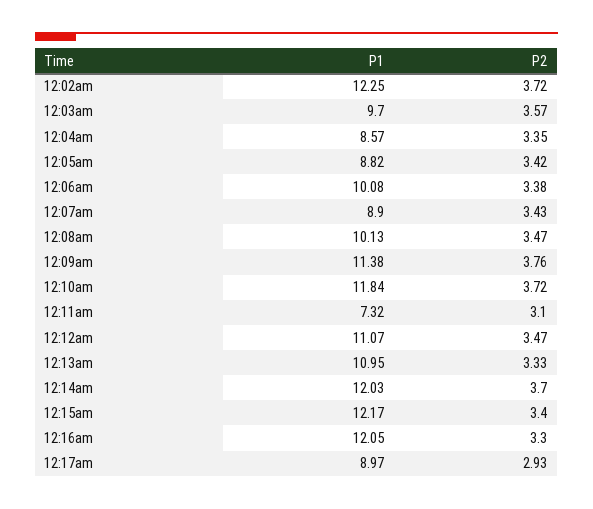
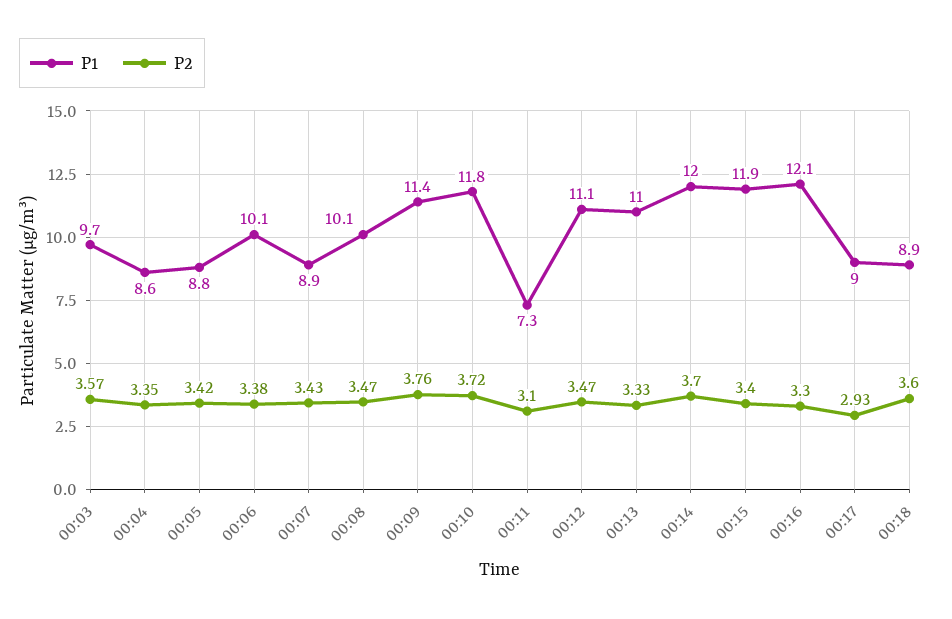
P1, 12:02am: 12.25 -> none
P2, 12:02am: 3.72 -> none
P1, 12:15am: 12.17 -> 11.9
P1, 00:18: none -> 8.9
P2, 00:18: none -> 3.6

